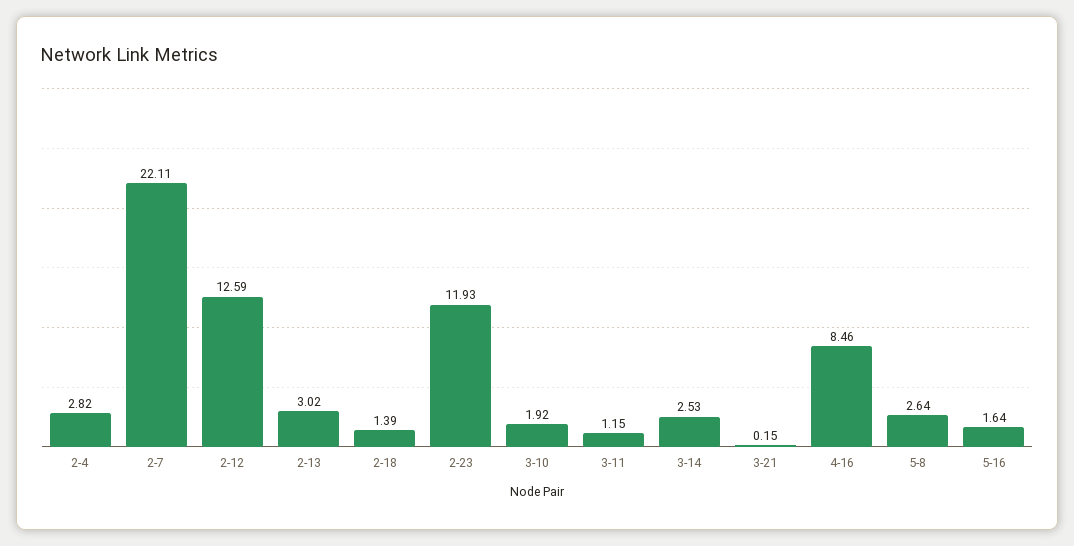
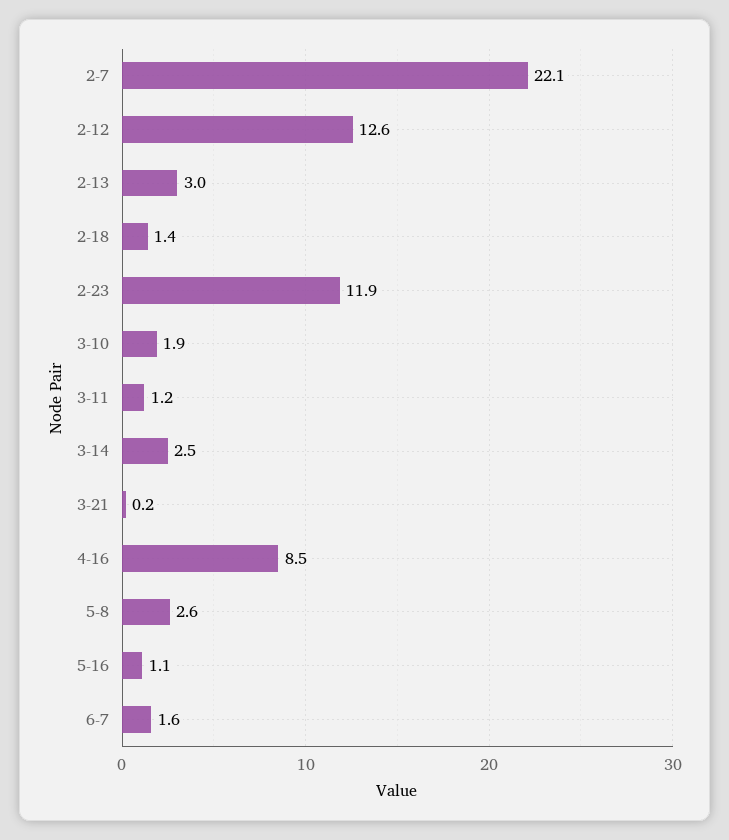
2-4: 2.82 -> none
5-16: 1.64 -> 1.1
6-7: none -> 1.6

